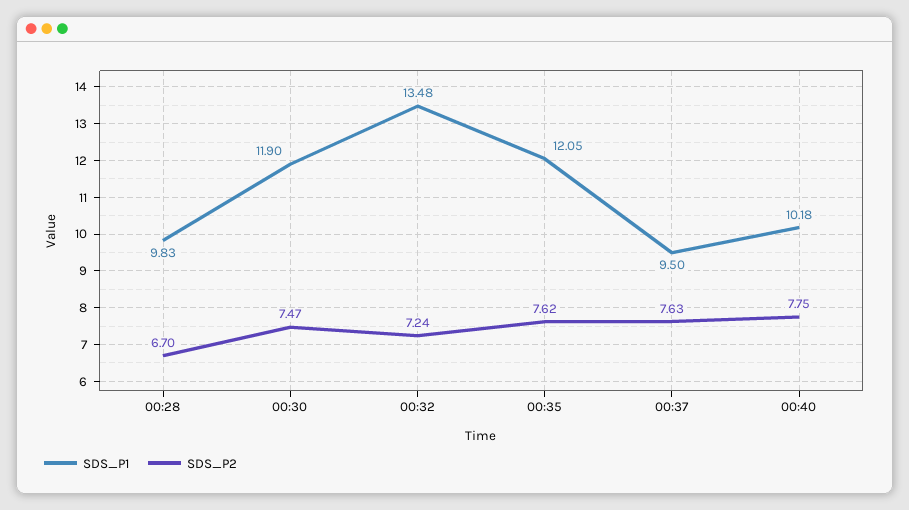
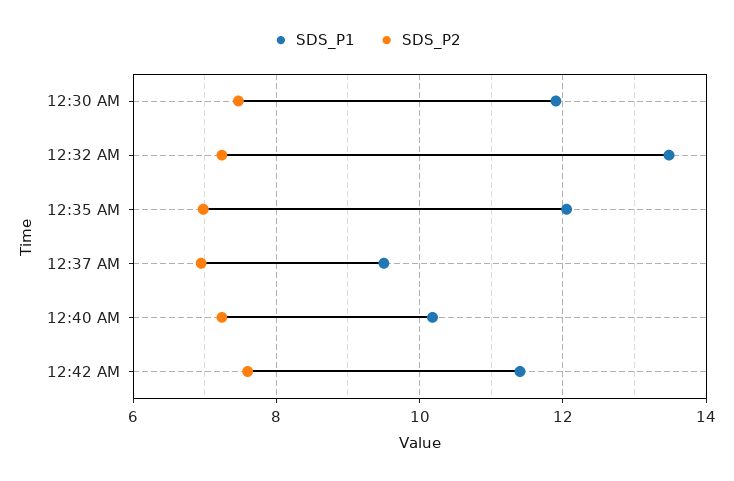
SDS_P1, 00:28: 9.83 -> none
SDS_P2, 00:28: 6.7 -> none
SDS_P2, 00:35: 7.62 -> 7
SDS_P2, 00:37: 7.63 -> 7
SDS_P2, 00:40: 7.75 -> 7.2
SDS_P1, 12:42 AM: none -> 11.4
SDS_P2, 12:42 AM: none -> 7.6

